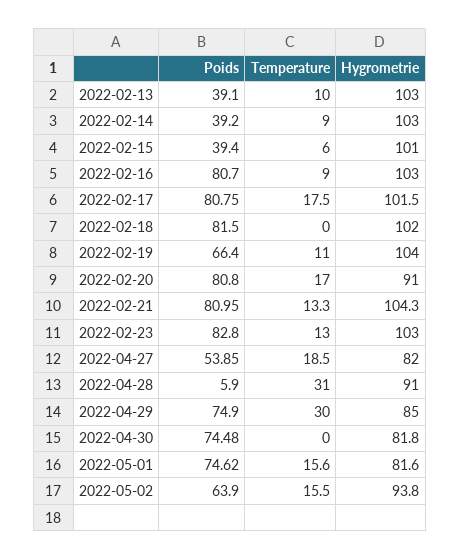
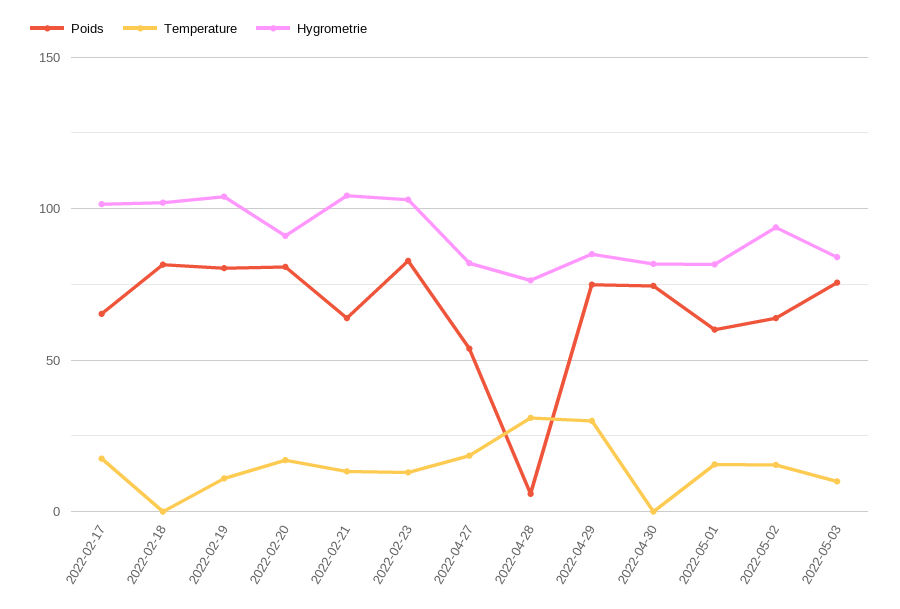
Poids, 2022-02-13: 39.1 -> none
Temperature, 2022-02-13: 10 -> none
Hygrometrie, 2022-02-13: 103 -> none
Poids, 2022-02-14: 39.2 -> none
Temperature, 2022-02-14: 9 -> none
Hygrometrie, 2022-02-14: 103 -> none
Poids, 2022-02-15: 39.4 -> none
Temperature, 2022-02-15: 6 -> none
Hygrometrie, 2022-02-15: 101 -> none
Poids, 2022-02-16: 80.7 -> none
Temperature, 2022-02-16: 9 -> none
Hygrometrie, 2022-02-16: 103 -> none
Poids, 2022-02-17: 80.75 -> 65
Poids, 2022-02-19: 66.4 -> 80
Poids, 2022-02-21: 80.95 -> 65
Hygrometrie, 2022-04-28: 91 -> 75
Poids, 2022-05-01: 74.62 -> 60
Poids, 2022-05-03: none -> 75
Temperature, 2022-05-03: none -> 10
Hygrometrie, 2022-05-03: none -> 85

